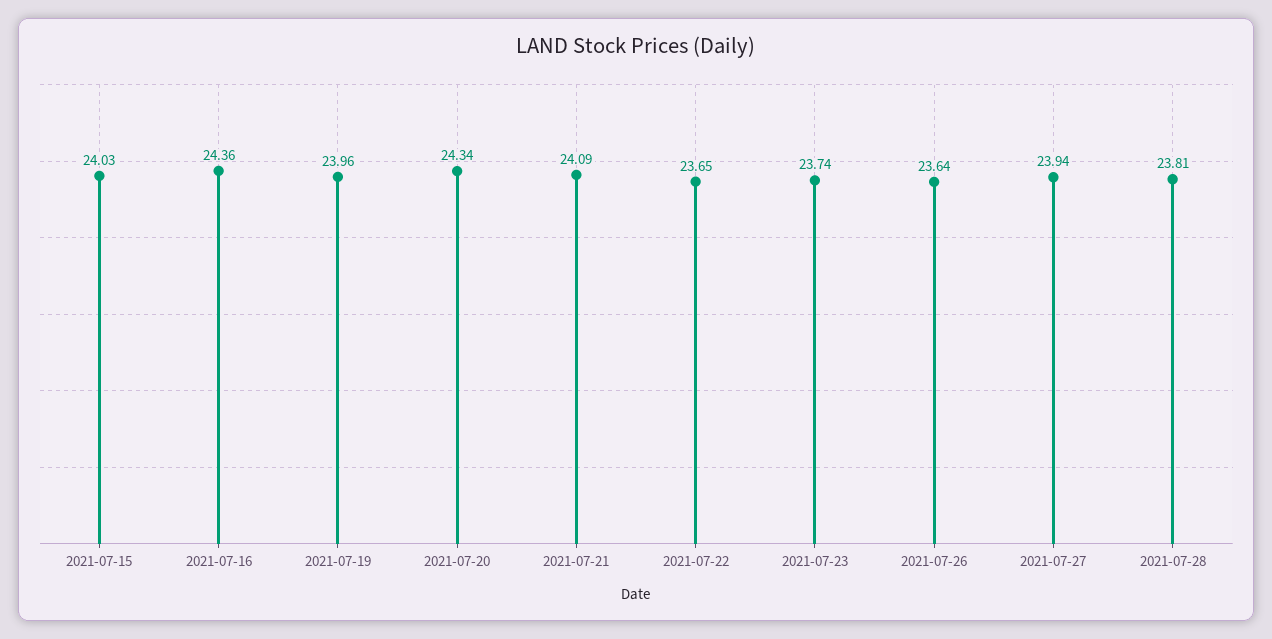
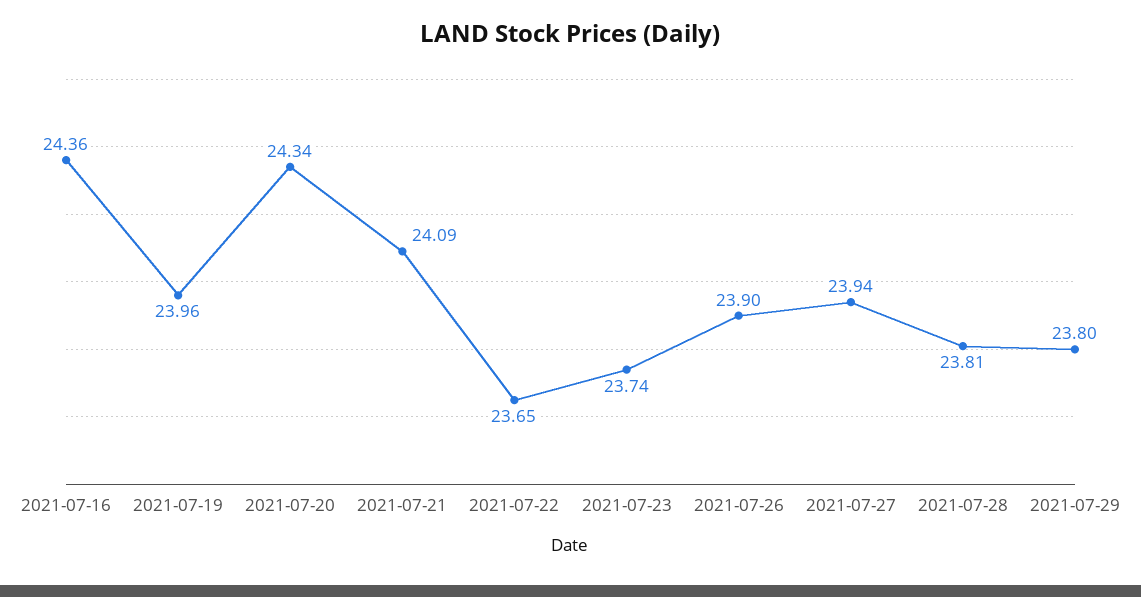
2021-07-15: 24.03 -> none
2021-07-26: 23.64 -> 23.9
2021-07-29: none -> 23.8

